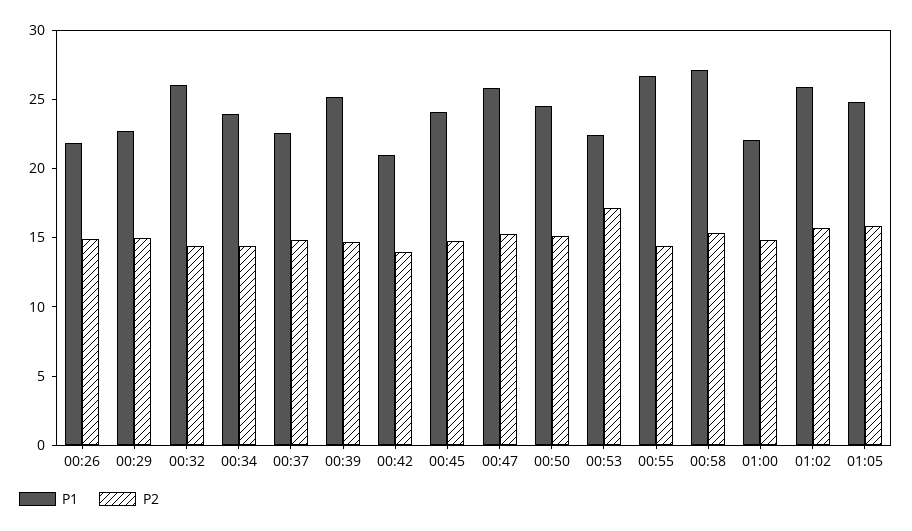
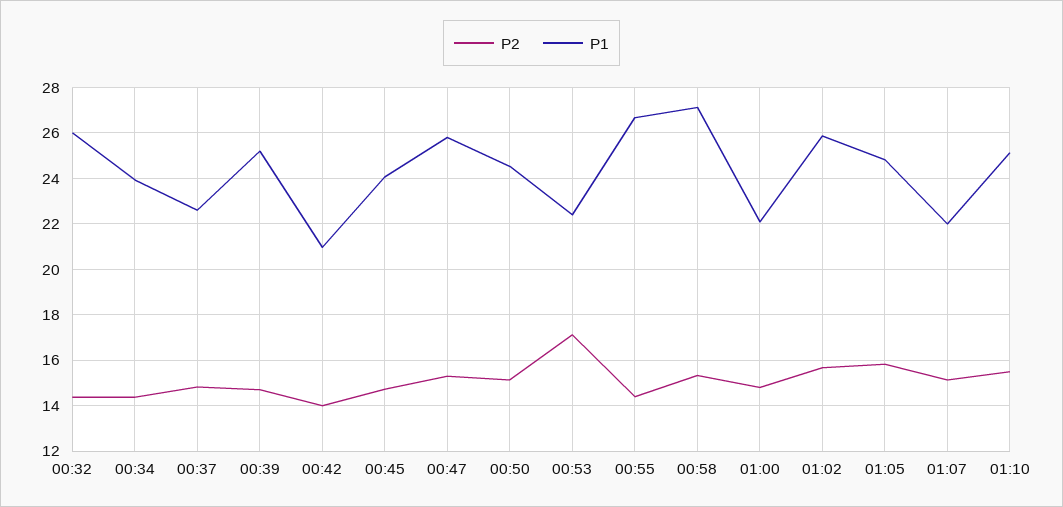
P1, 00:26: 22 -> none
P2, 00:26: 15 -> none
P1, 00:29: 23 -> none
P2, 00:29: 15 -> none
P2, 01:07: none -> 15
P1, 01:07: none -> 22
P2, 01:10: none -> 15.5
P1, 01:10: none -> 25

